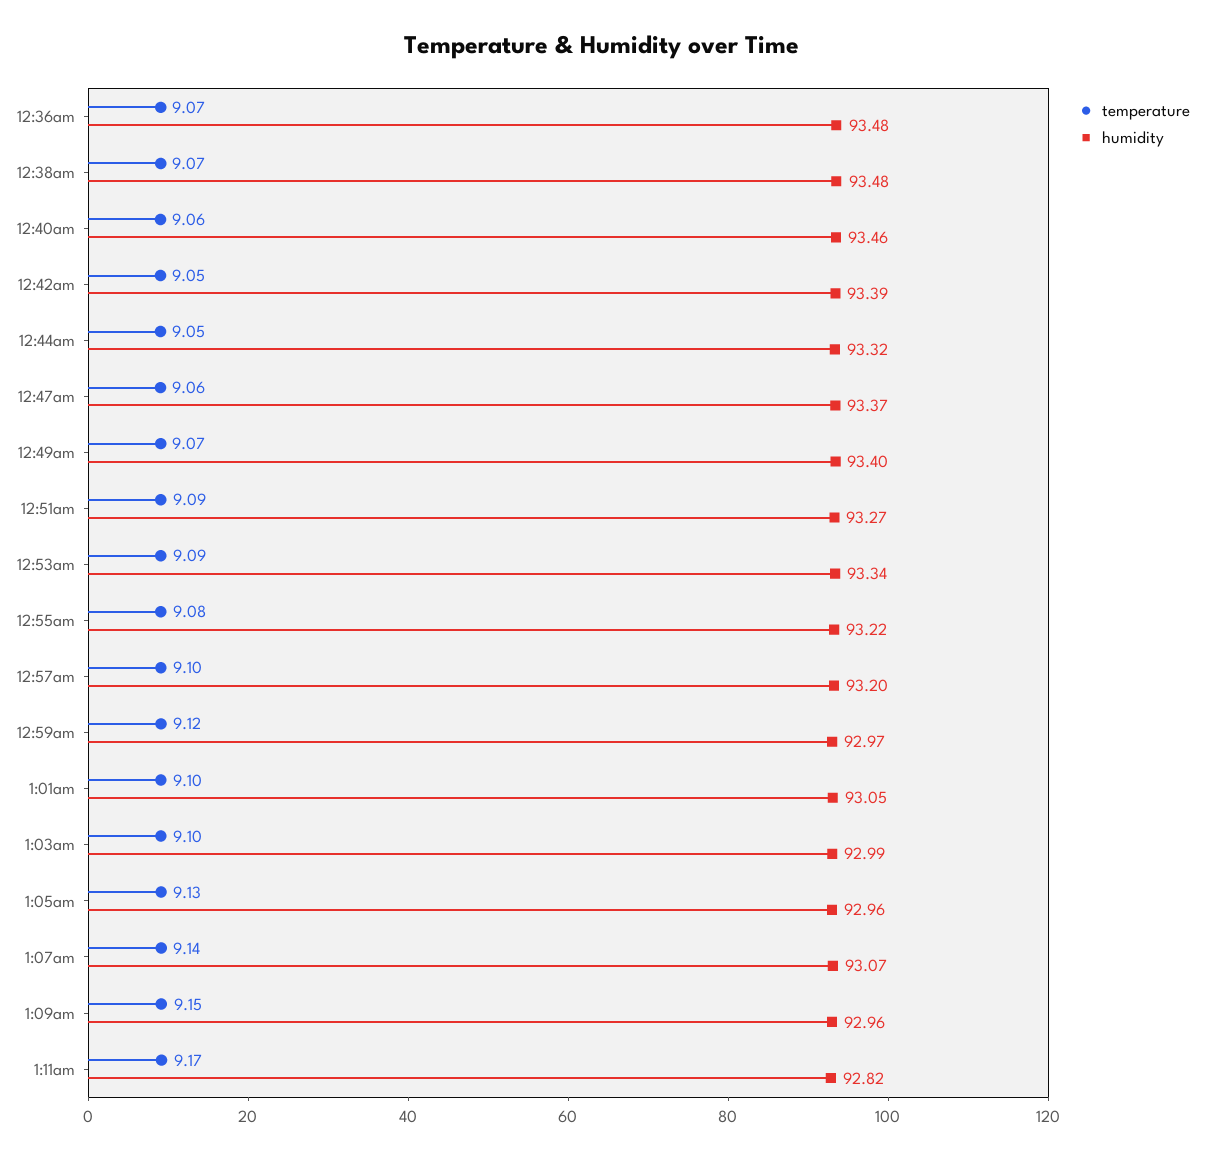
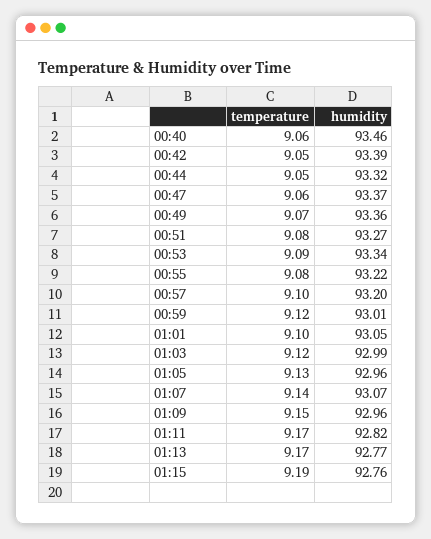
temperature, 12:36am: 9.07 -> none
humidity, 12:36am: 93.48 -> none
temperature, 12:38am: 9.07 -> none
humidity, 12:38am: 93.48 -> none
humidity, 12:49am: 93.4 -> 93.36
temperature, 12:51am: 9.09 -> 9.08
humidity, 12:59am: 92.97 -> 93.01
temperature, 1:03am: 9.1 -> 9.12
temperature, 01:13: none -> 9.17
humidity, 01:13: none -> 92.77
temperature, 01:15: none -> 9.19
humidity, 01:15: none -> 92.76

